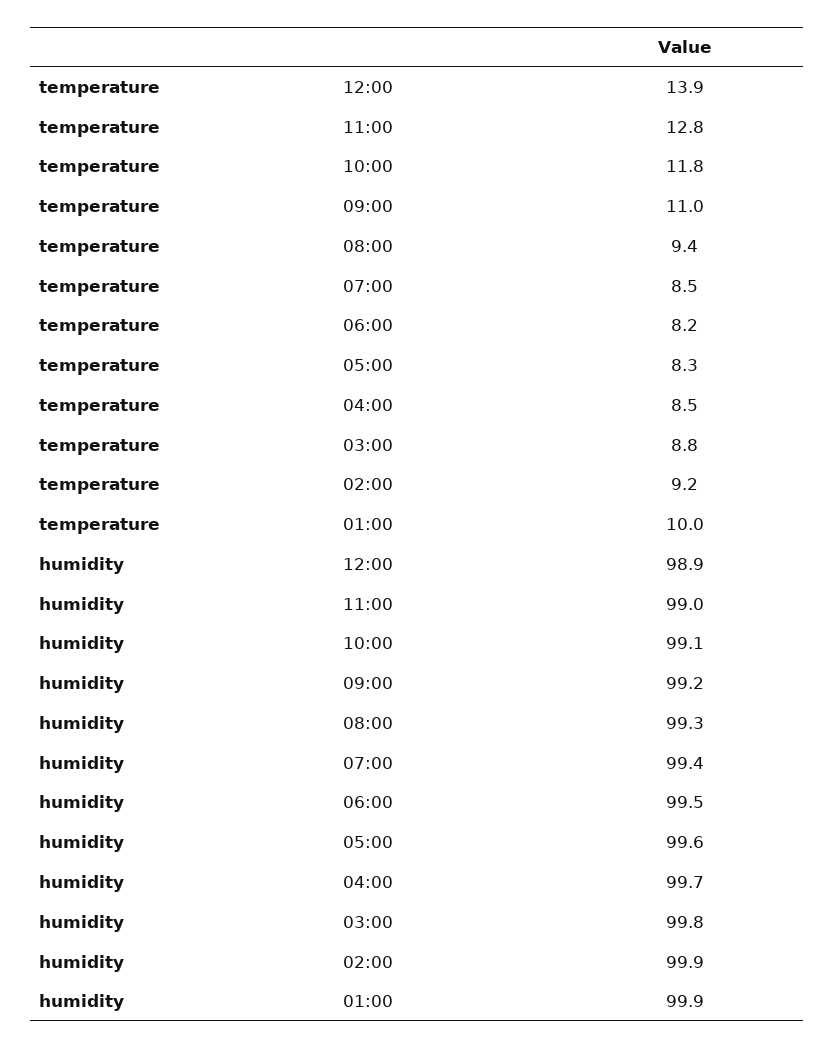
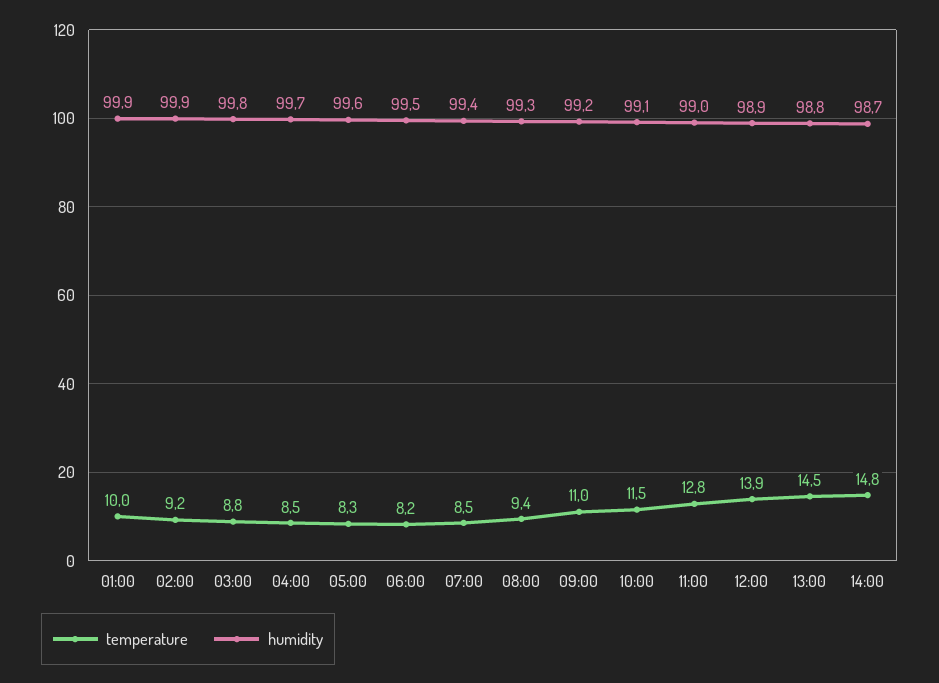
temperature, 10:00: 11.8 -> 11.5
temperature, 13:00: none -> 14.5
humidity, 13:00: none -> 98.8
temperature, 14:00: none -> 14.8
humidity, 14:00: none -> 98.7

